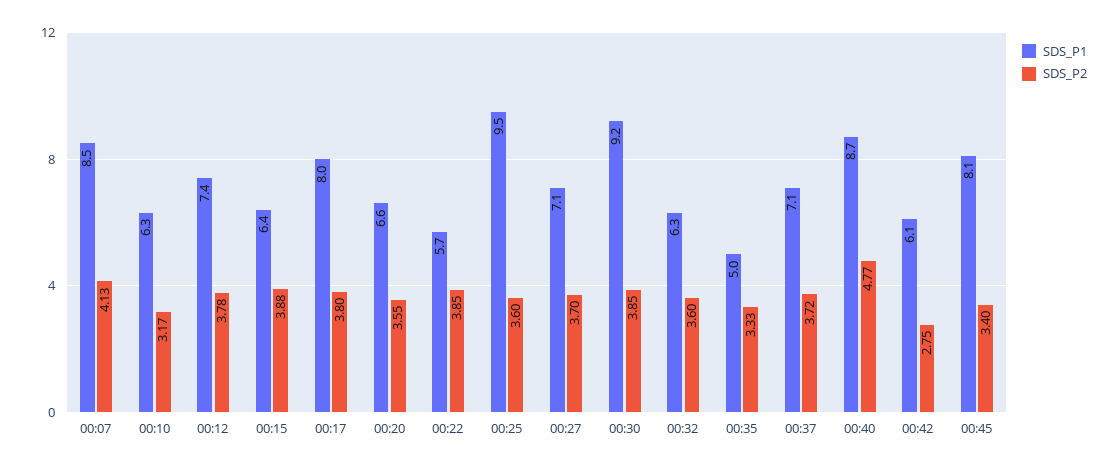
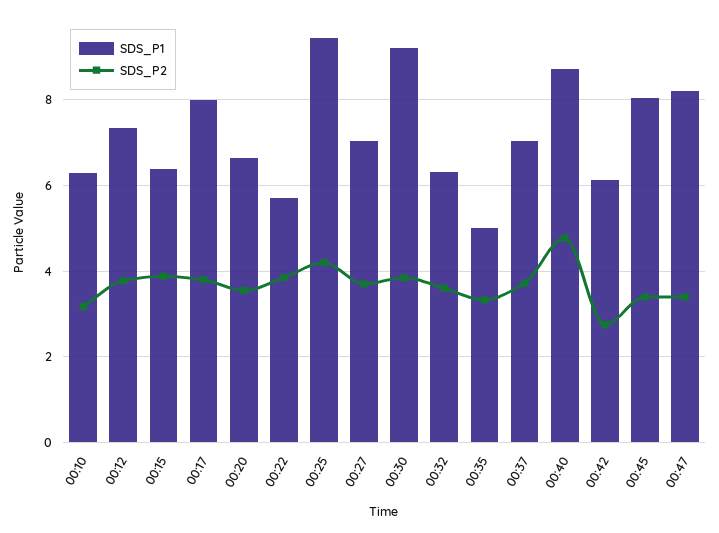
SDS_P1, 00:07: 8.5 -> none
SDS_P2, 00:07: 4.13 -> none
SDS_P2, 00:25: 3.6 -> 4.2
SDS_P1, 00:47: none -> 8.2
SDS_P2, 00:47: none -> 3.4

